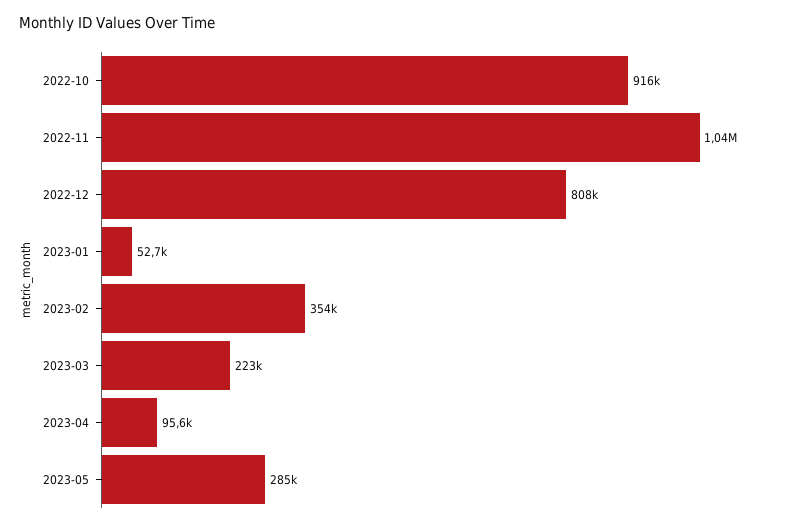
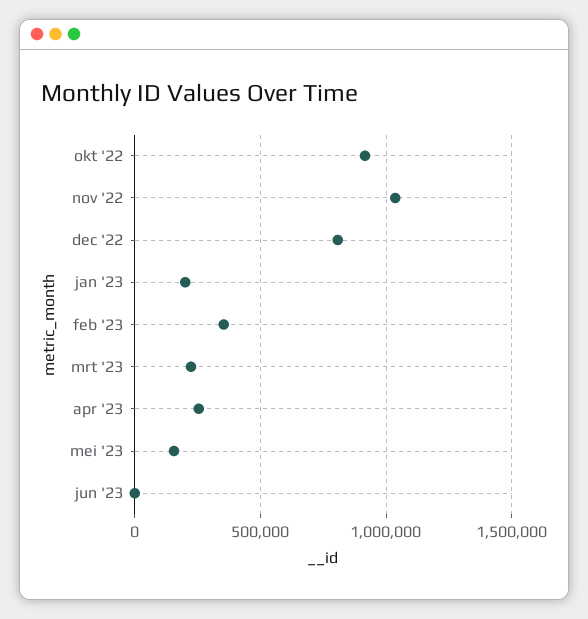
2023-01: 52700 -> 200000
2023-04: 95600 -> 250000
2023-05: 285000 -> 150000
jun '23: none -> 0

